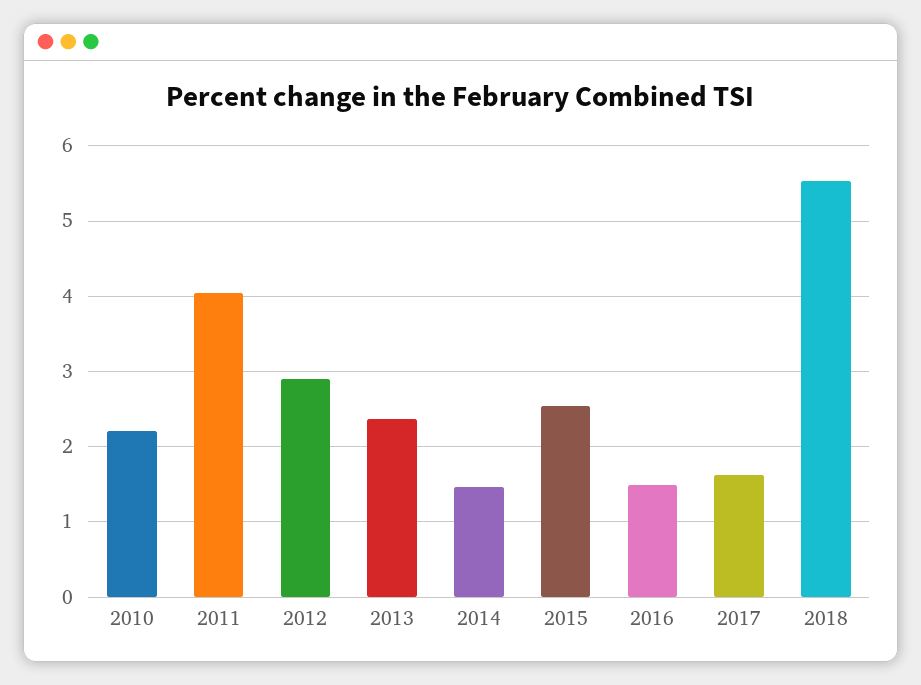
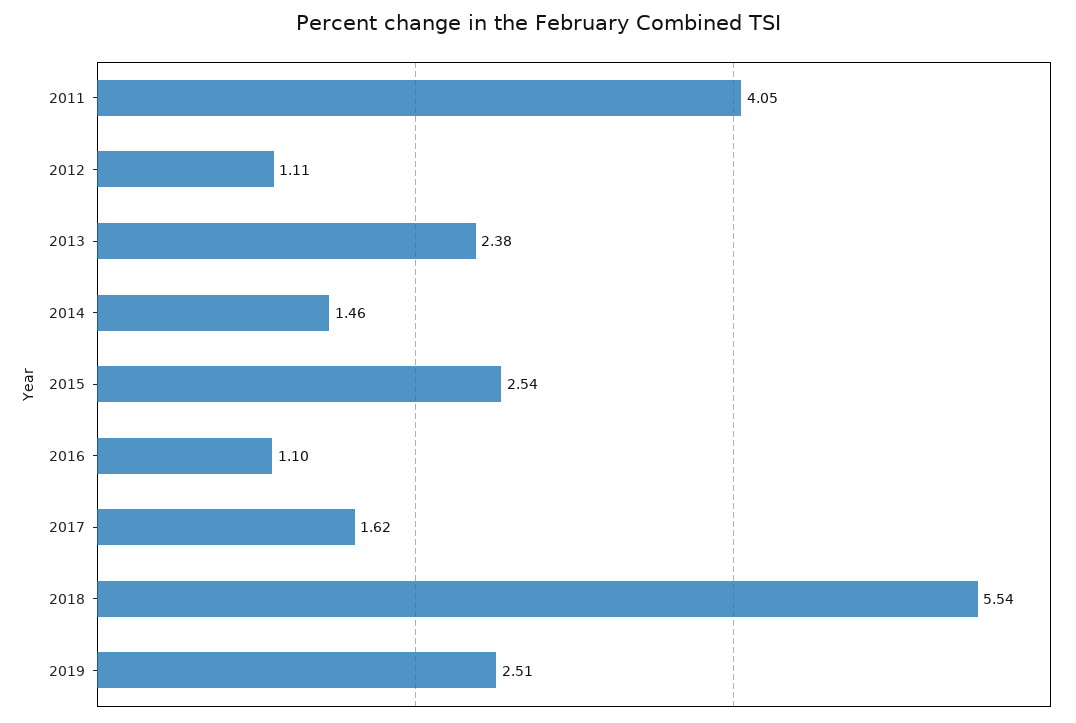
2010: 2.2 -> none
2012: 2.9 -> 1.11
2016: 1.5 -> 1.1
2019: none -> 2.51

